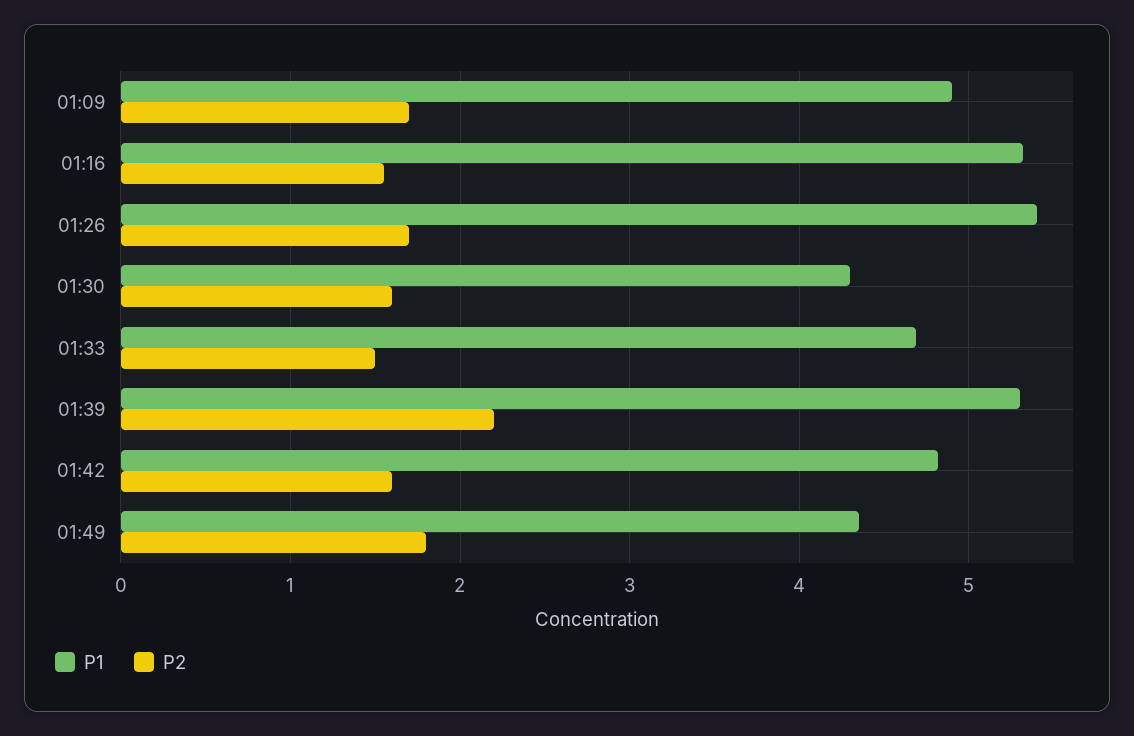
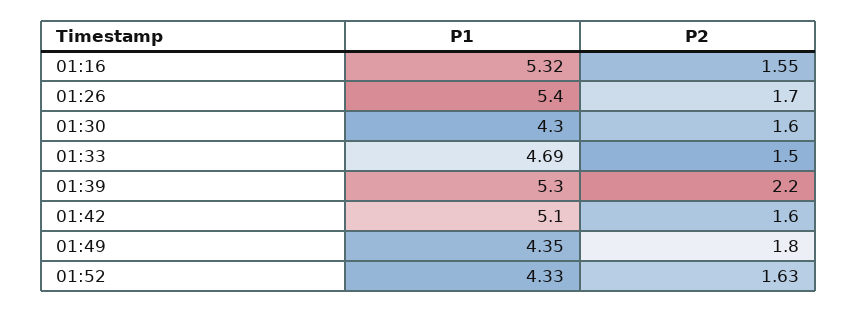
P1, 01:09: 4.9 -> none
P2, 01:09: 1.7 -> none
P1, 01:42: 4.8 -> 5.1
P1, 01:52: none -> 4.33
P2, 01:52: none -> 1.63

